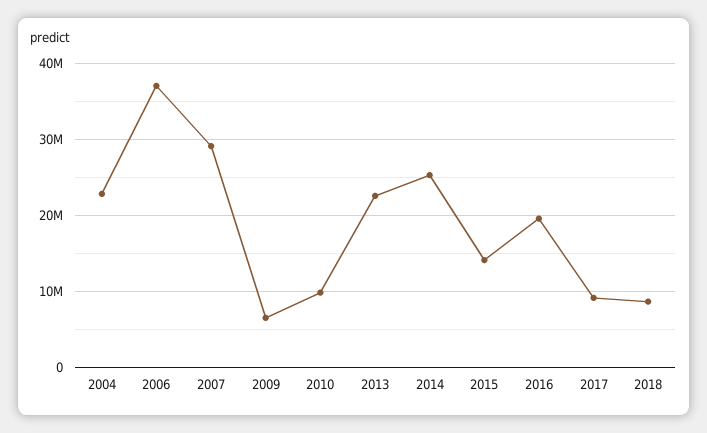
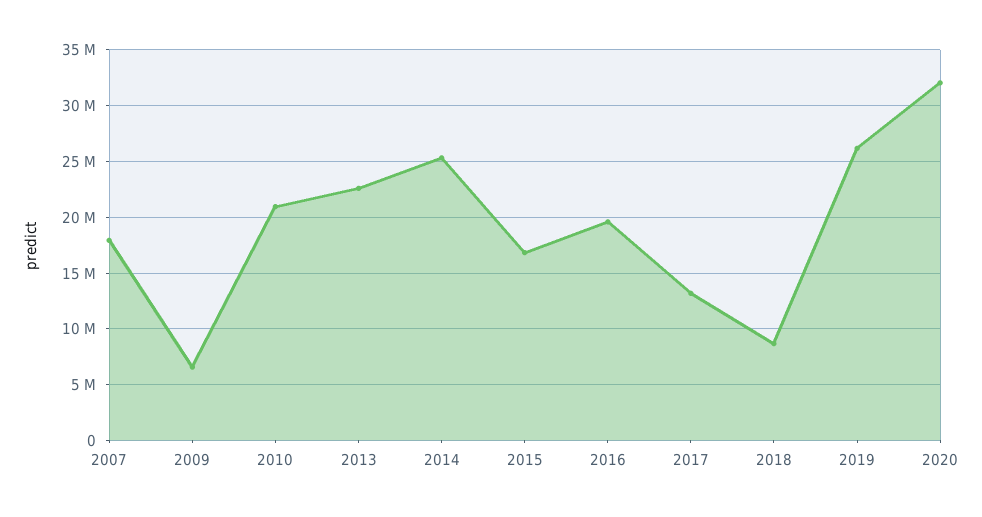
2004: 23000000 -> none
2006: 37000000 -> none
2007: 29000000 -> 18000000
2010: 10000000 -> 21000000
2015: 14000000 -> 17000000
2017: 9000000 -> 13000000
2019: none -> 26000000
2020: none -> 32000000

